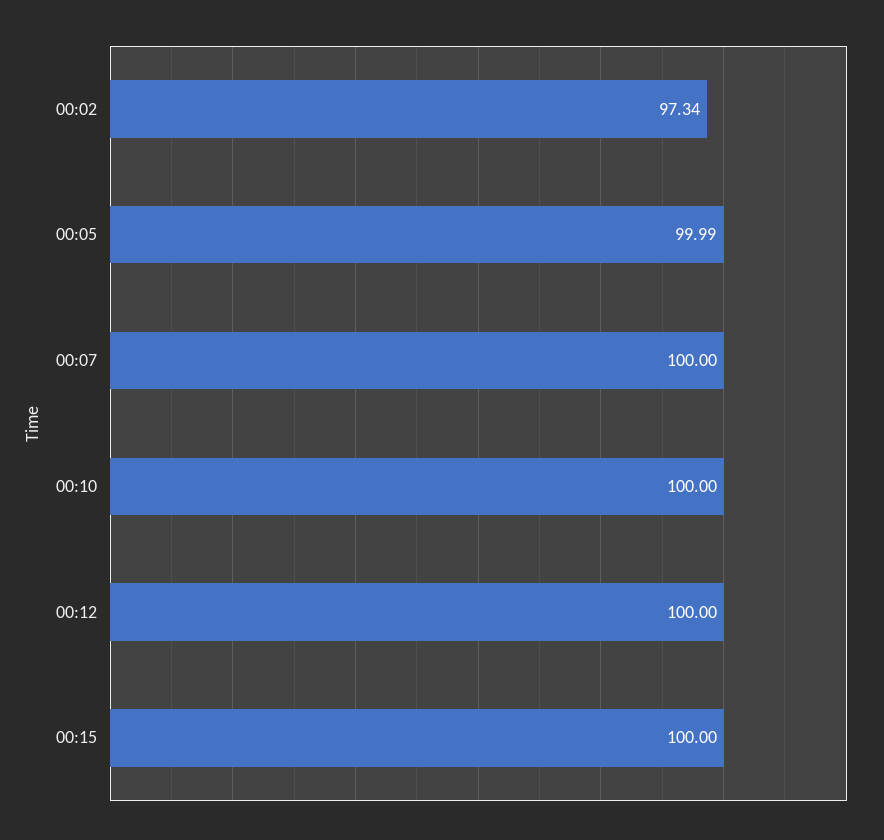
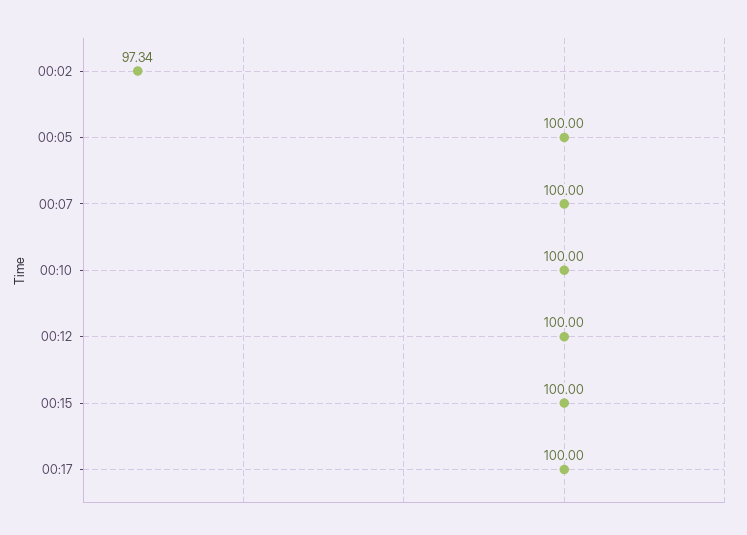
00:05: 99.99 -> 100
00:17: none -> 100

